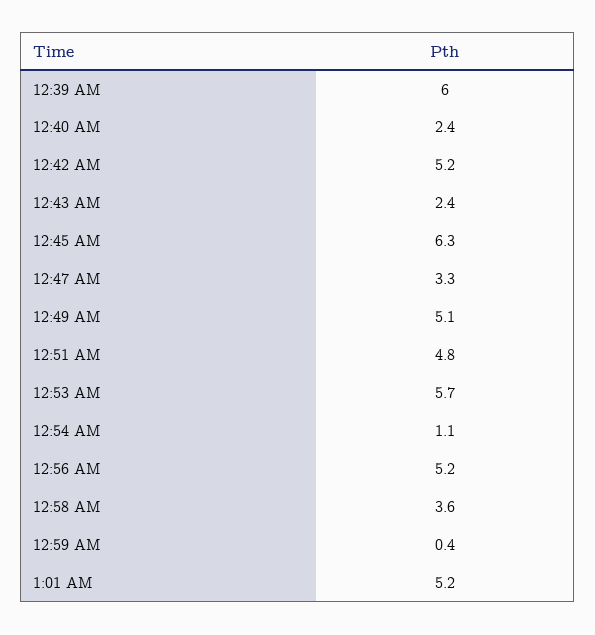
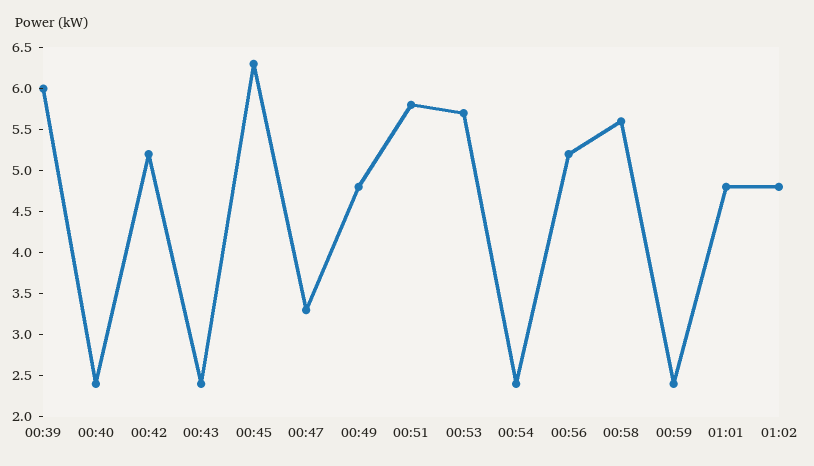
12:49 AM: 5.1 -> 4.8
12:51 AM: 4.8 -> 5.8
12:54 AM: 1.1 -> 2.4
12:58 AM: 3.6 -> 5.6
12:59 AM: 0.4 -> 2.4
1:01 AM: 5.2 -> 4.8
01:02: none -> 4.8

